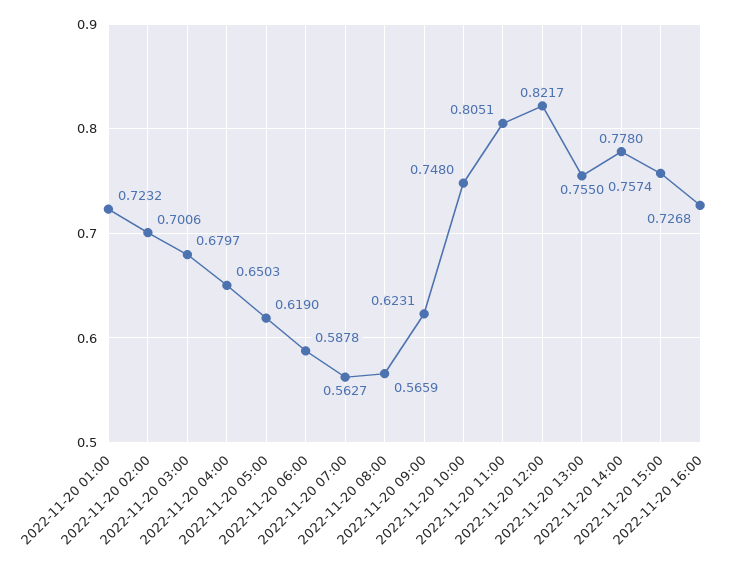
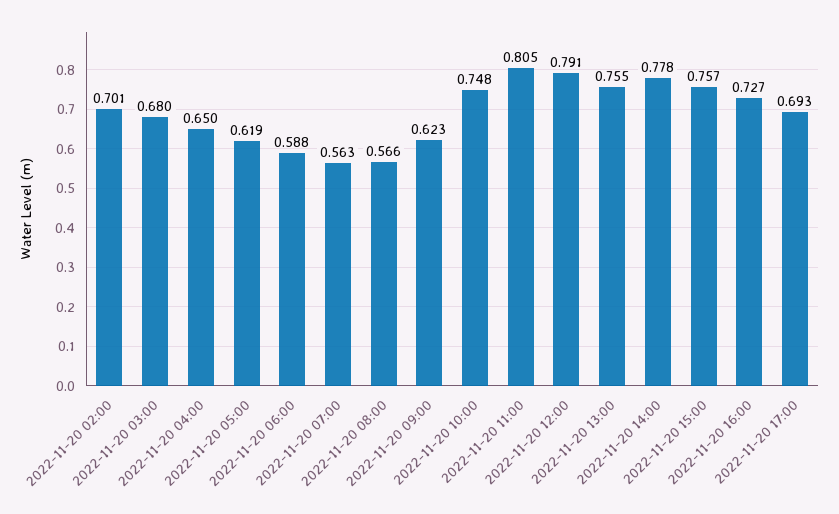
2022-11-20 01:00: 0.7232 -> none
2022-11-20 12:00: 0.8217 -> 0.791
2022-11-20 17:00: none -> 0.693

